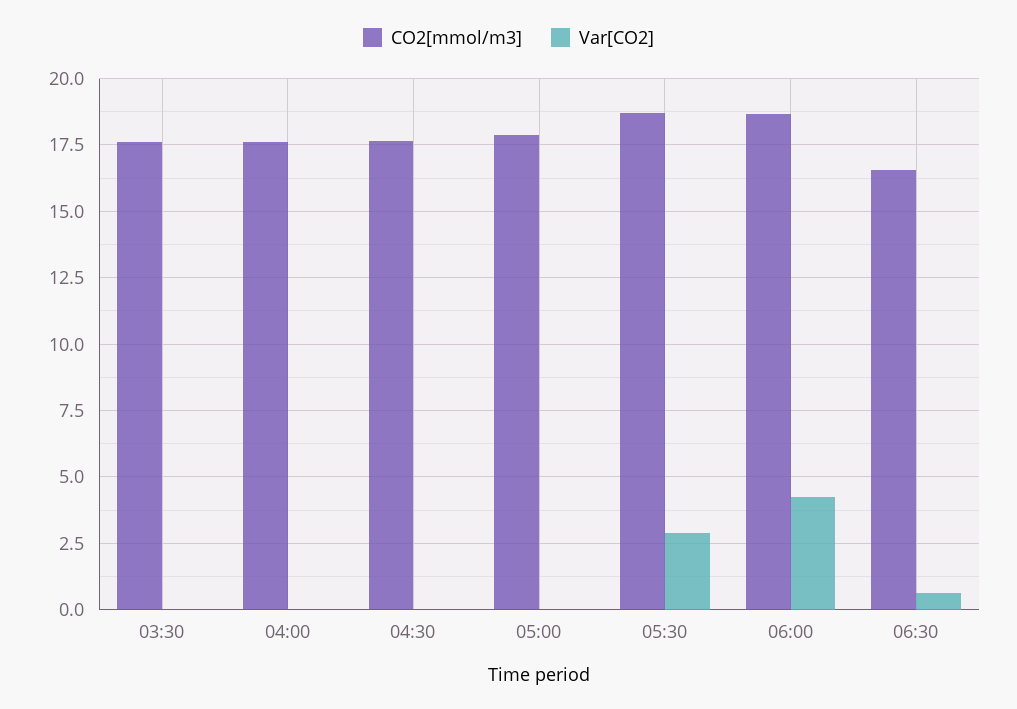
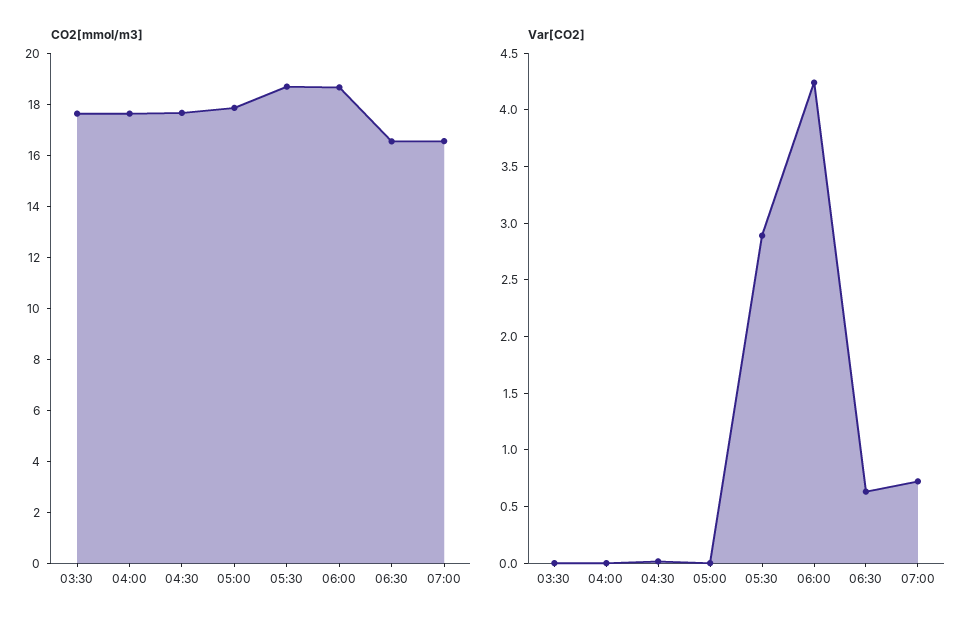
CO2[mmol/m3], 07:00: none -> 16.5
Var[CO2], 07:00: none -> 0.7

